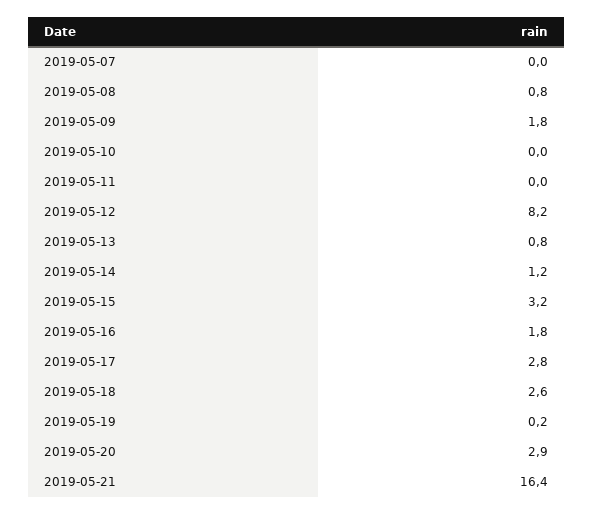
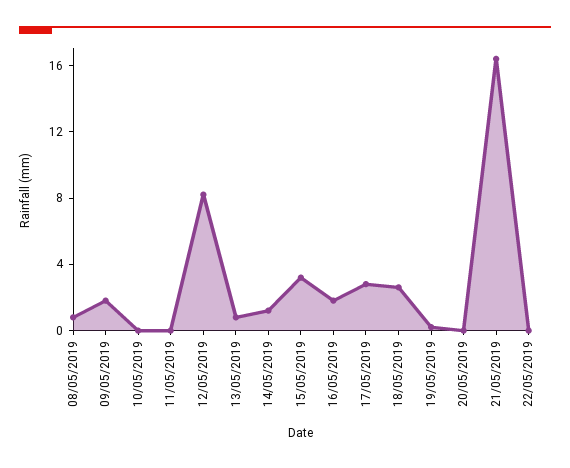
2019-05-07: 0 -> none
2019-05-20: 2.9 -> 0
22/05/2019: none -> 0

